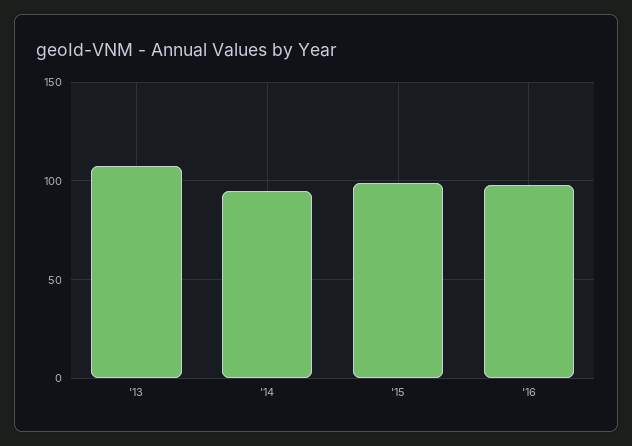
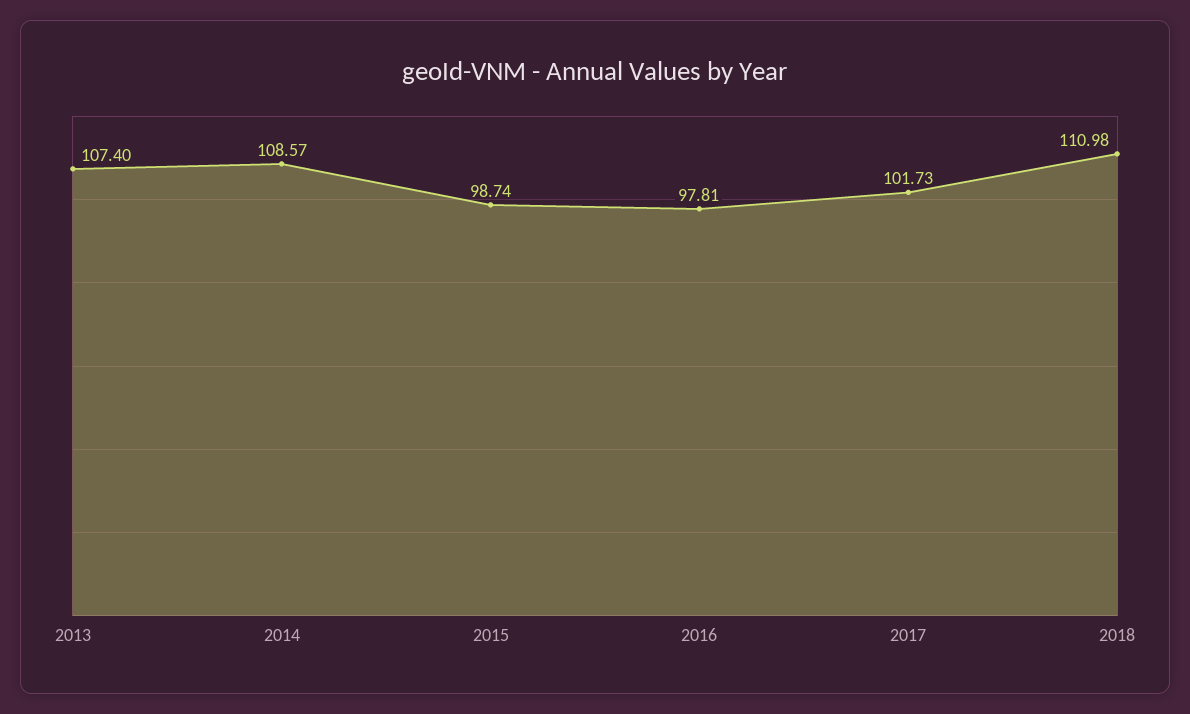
'14: 95 -> 108.57
2017: none -> 101.73
2018: none -> 110.98

